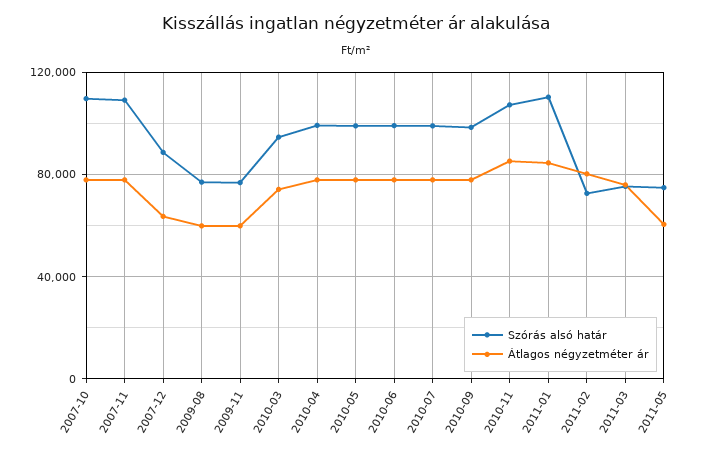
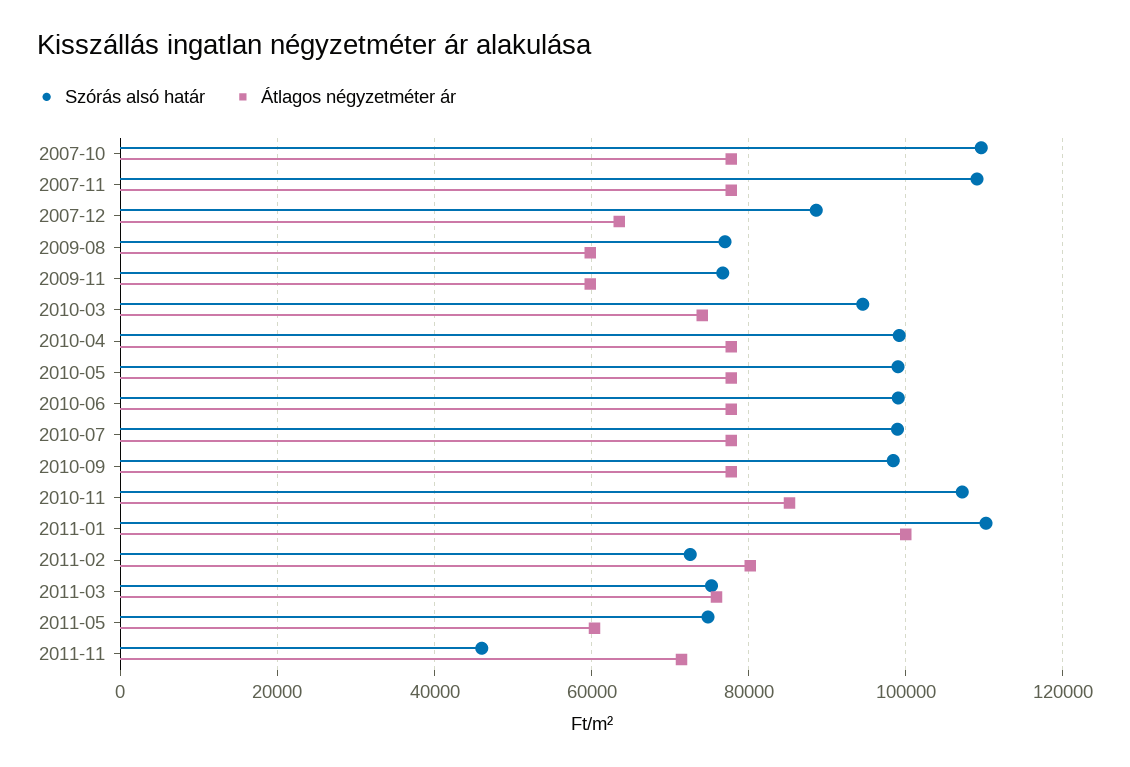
Átlagos négyzetméter ár, 2011-01: 85000 -> 100000
Szórás alsó határ, 2011-11: none -> 46000
Átlagos négyzetméter ár, 2011-11: none -> 72000

